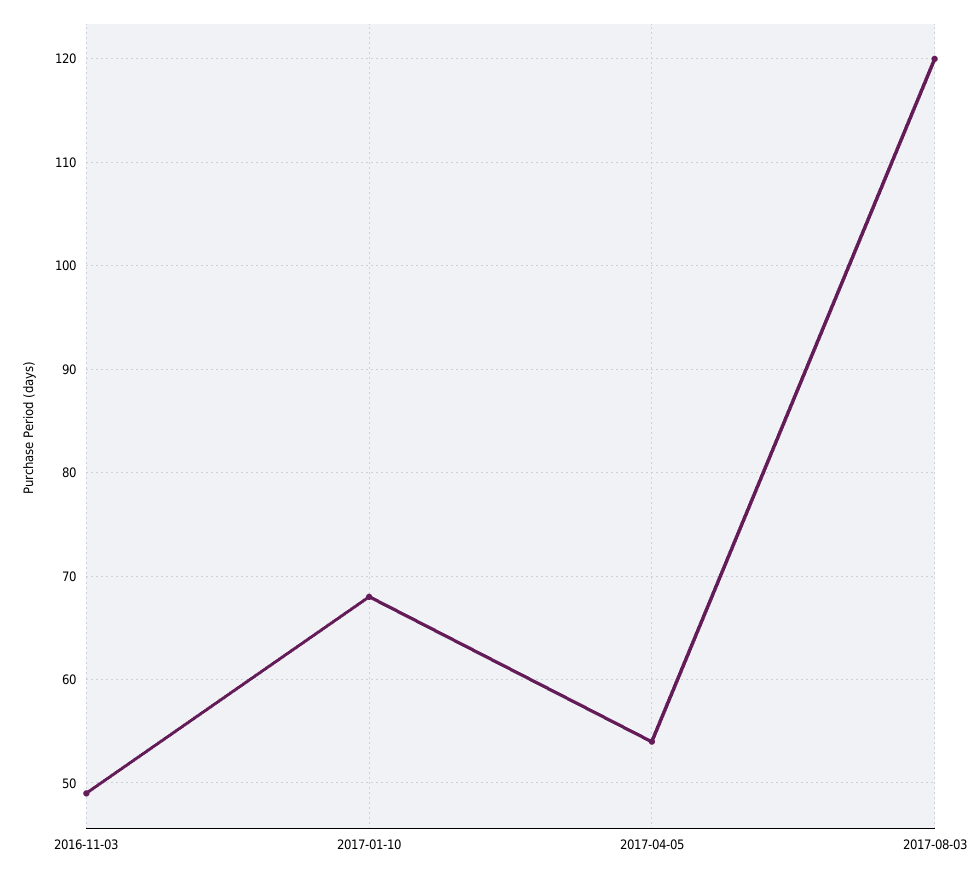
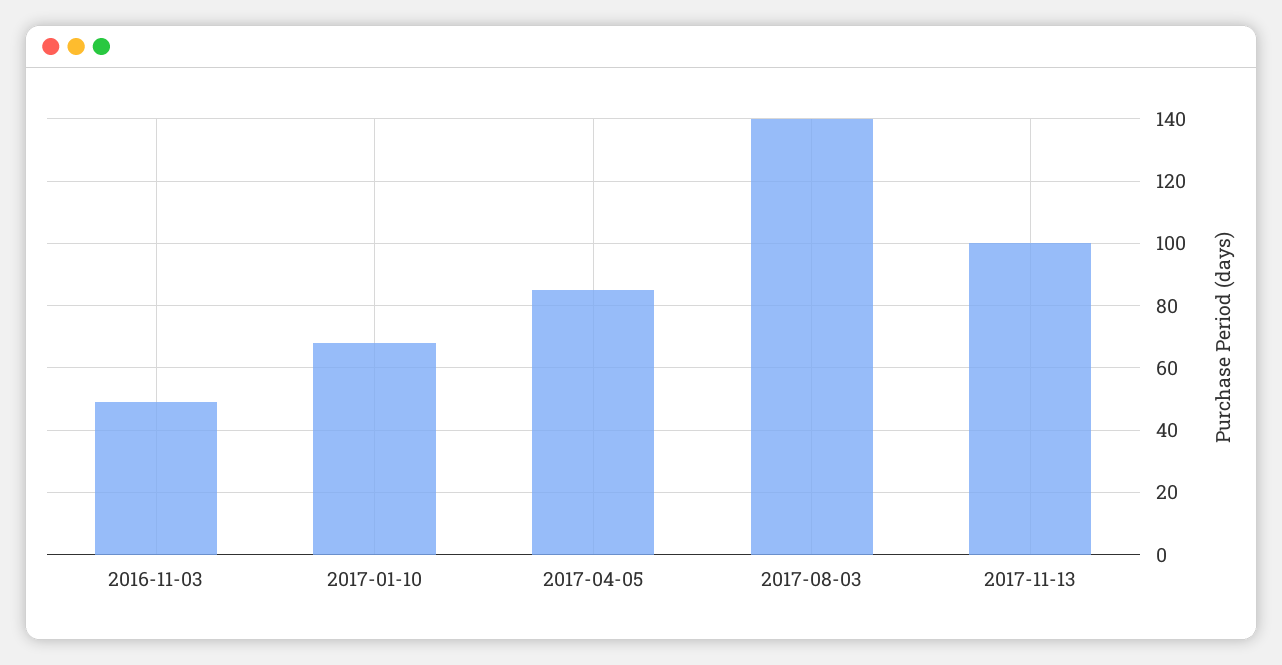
2017-04-05: 54 -> 85
2017-08-03: 120 -> 140
2017-11-13: none -> 100

